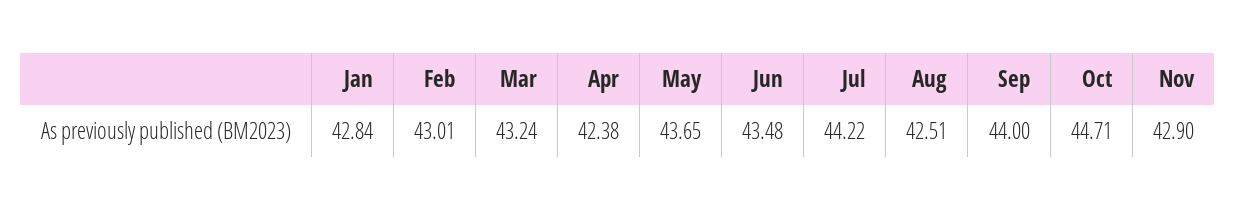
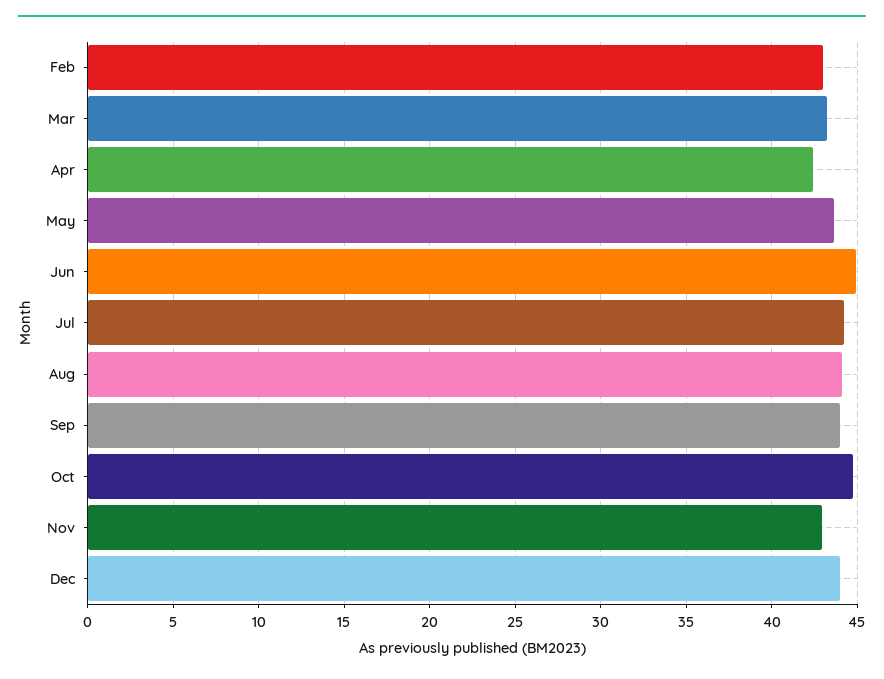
Jan: 42.84 -> none
Jun: 43.48 -> 45
Aug: 42.51 -> 44
Dec: none -> 44

